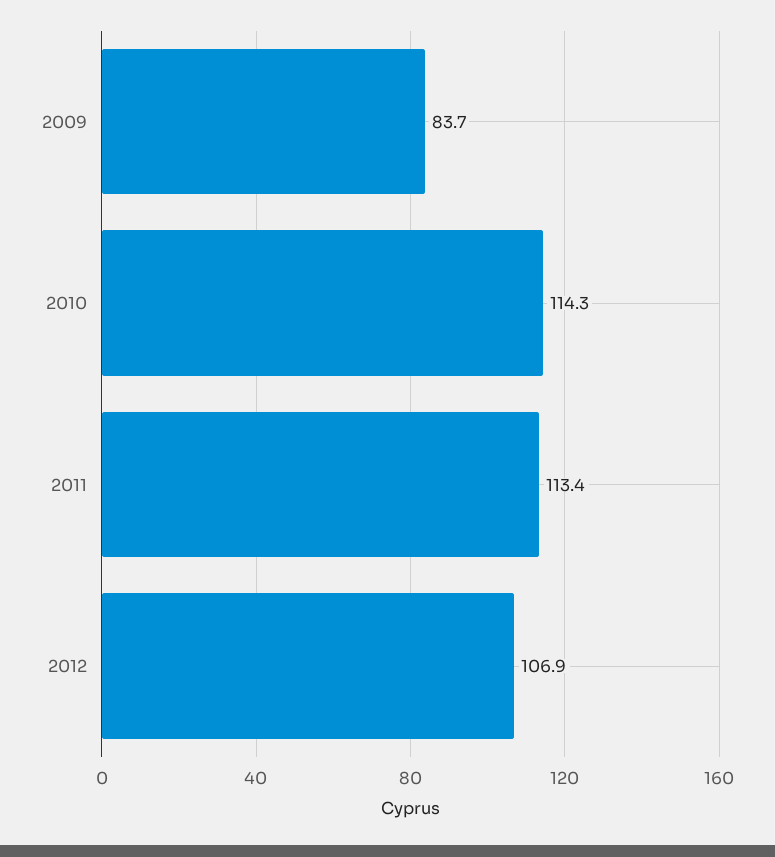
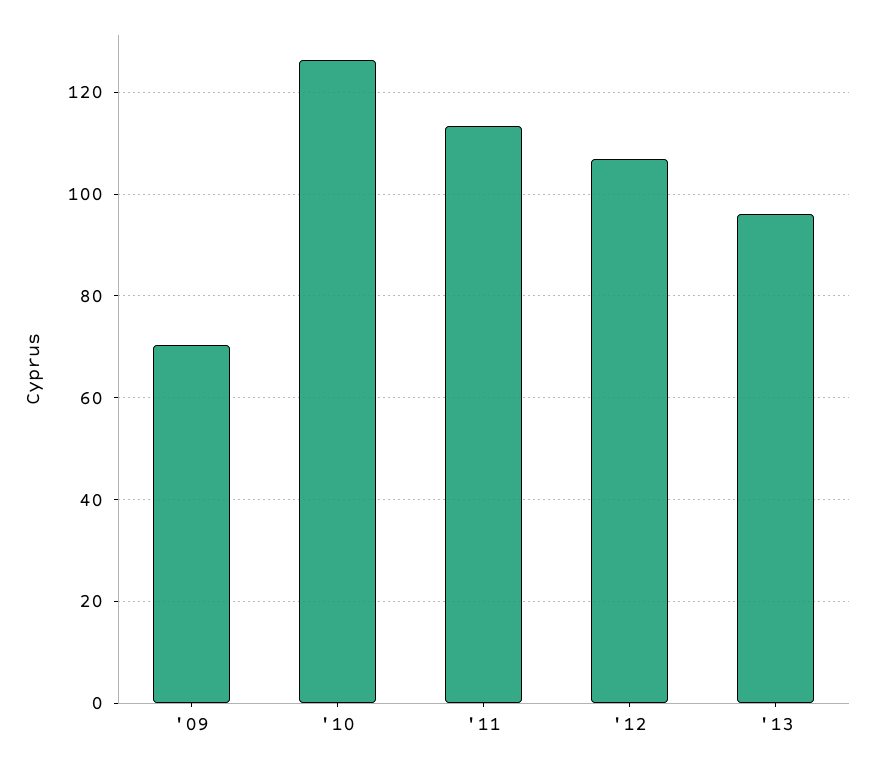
2009: 83.7 -> 70
2010: 114.3 -> 126
'13: none -> 96

